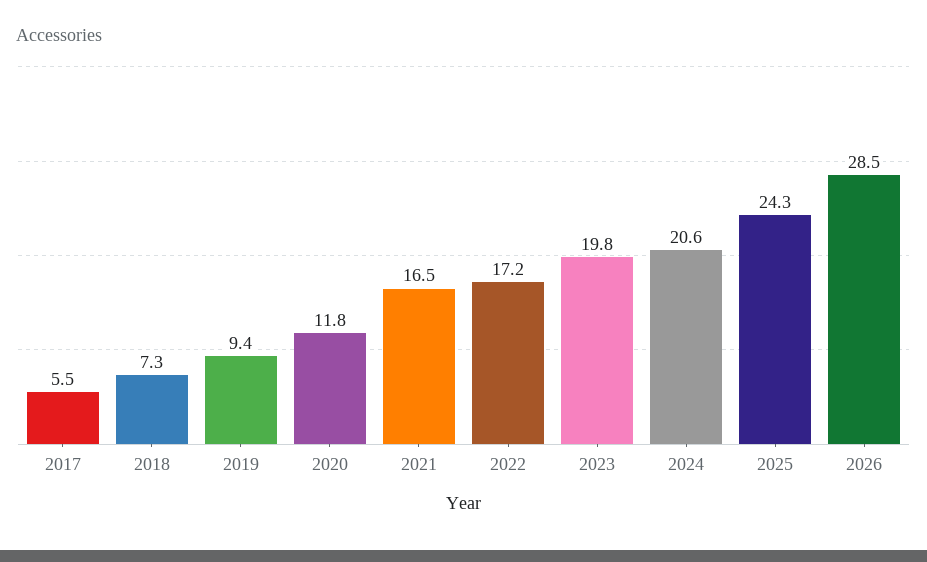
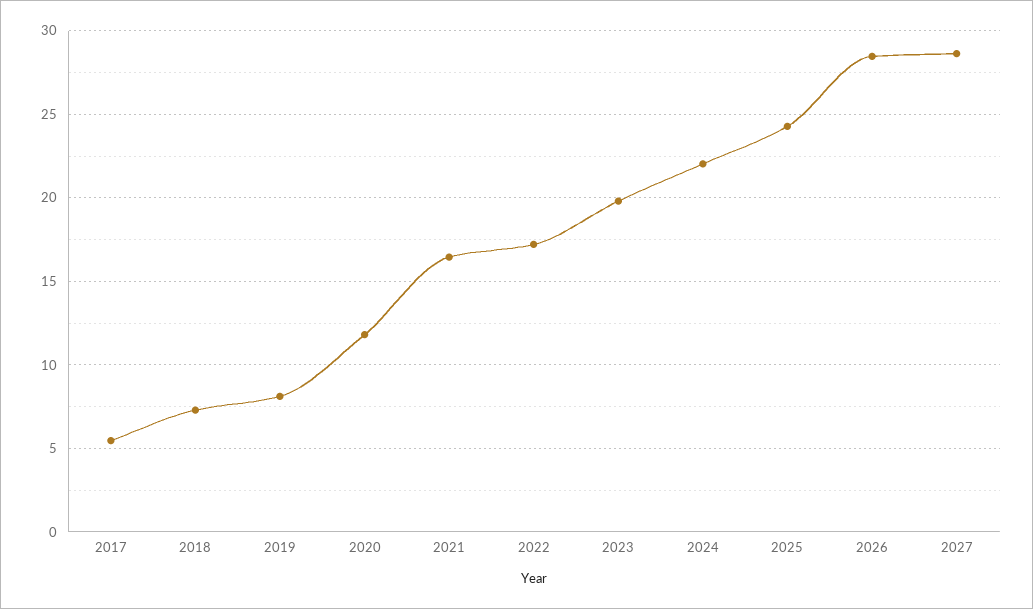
2019: 9.4 -> 8
2024: 20.6 -> 22
2027: none -> 28.5

